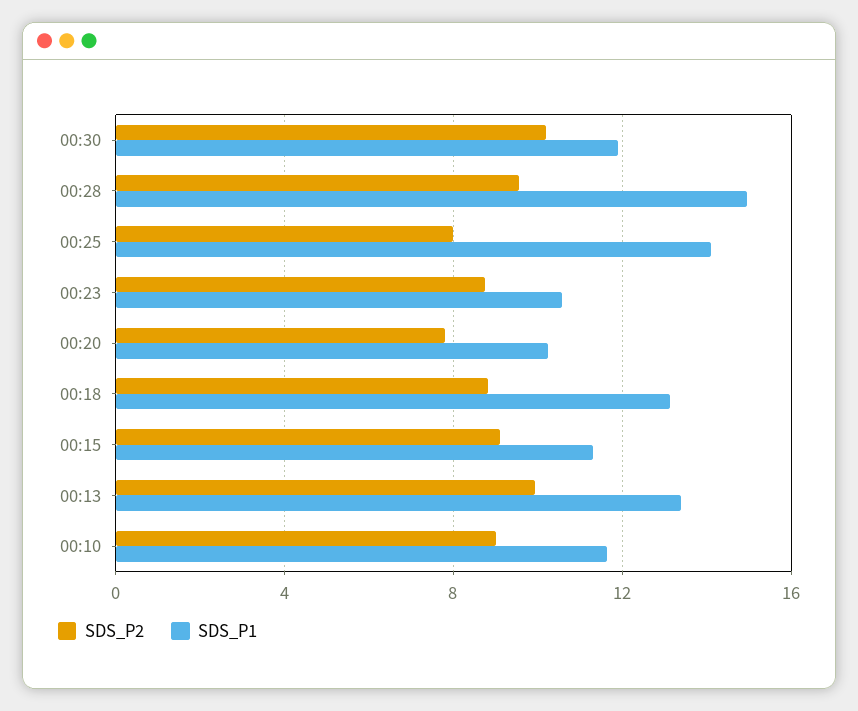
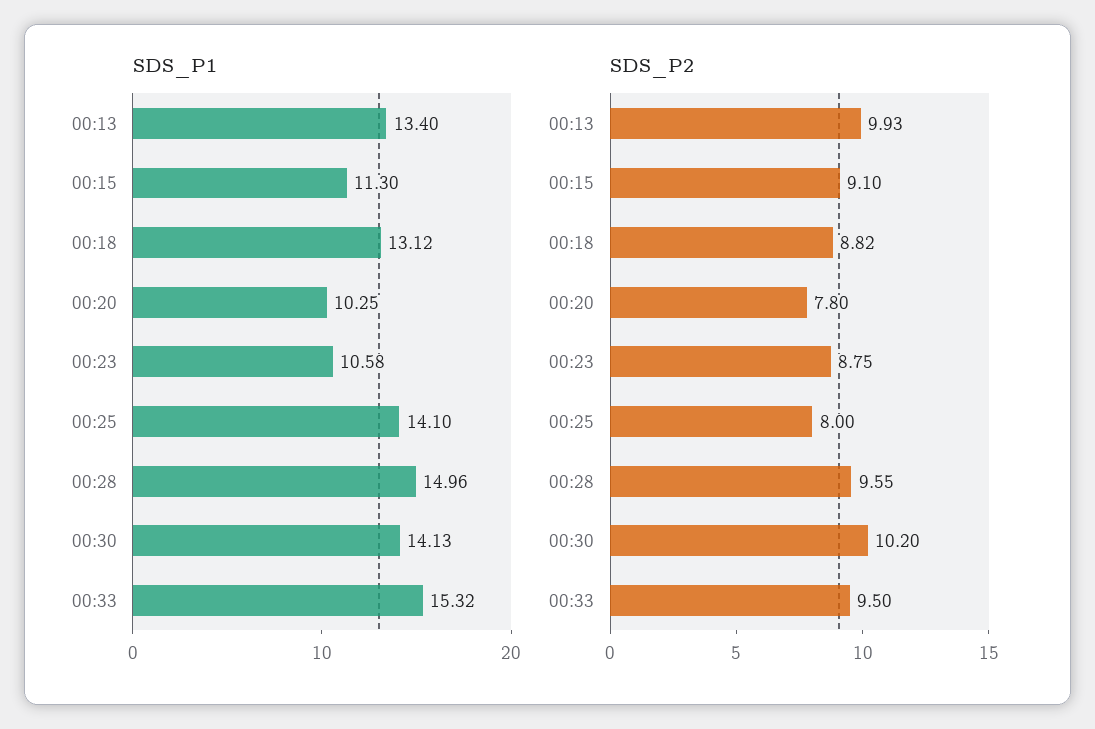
SDS_P1, 00:30: 12 -> 14.13
SDS_P2, 00:10: 9 -> none
SDS_P1, 00:10: 11.5 -> none
SDS_P1, 00:33: none -> 15.32
SDS_P2, 00:33: none -> 9.5

